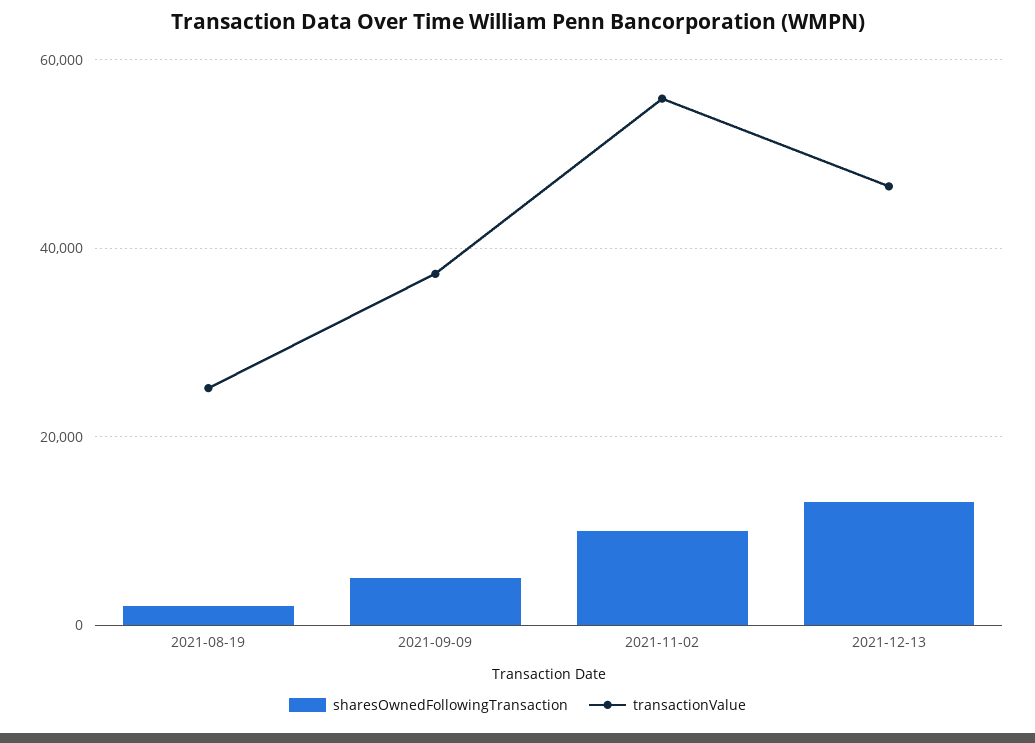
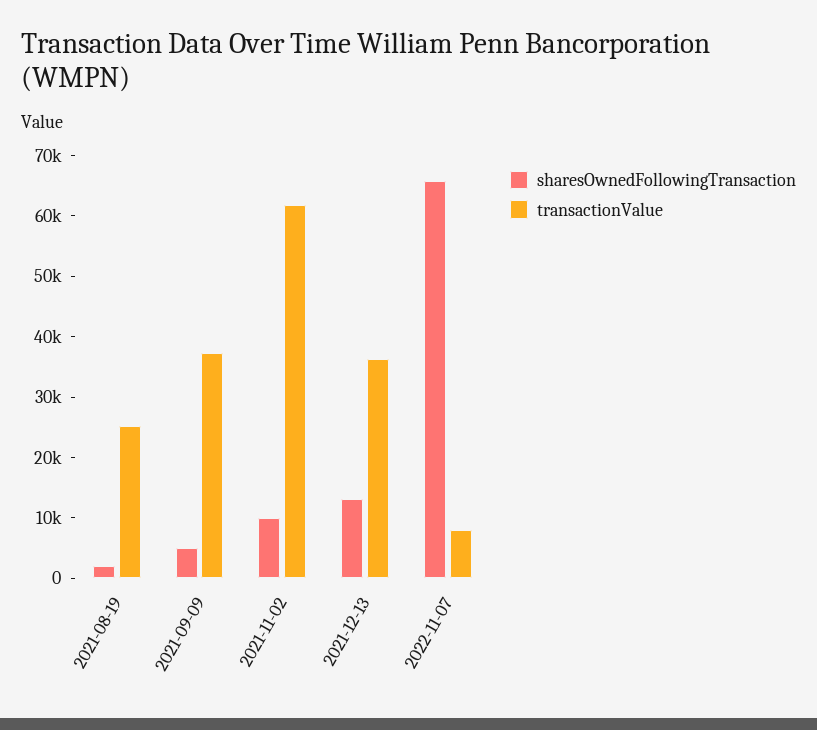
transactionValue, 2021-11-02: 56000 -> 62000
transactionValue, 2021-12-13: 46000 -> 36000
sharesOwnedFollowingTransaction, 2022-11-07: none -> 66000
transactionValue, 2022-11-07: none -> 8000

